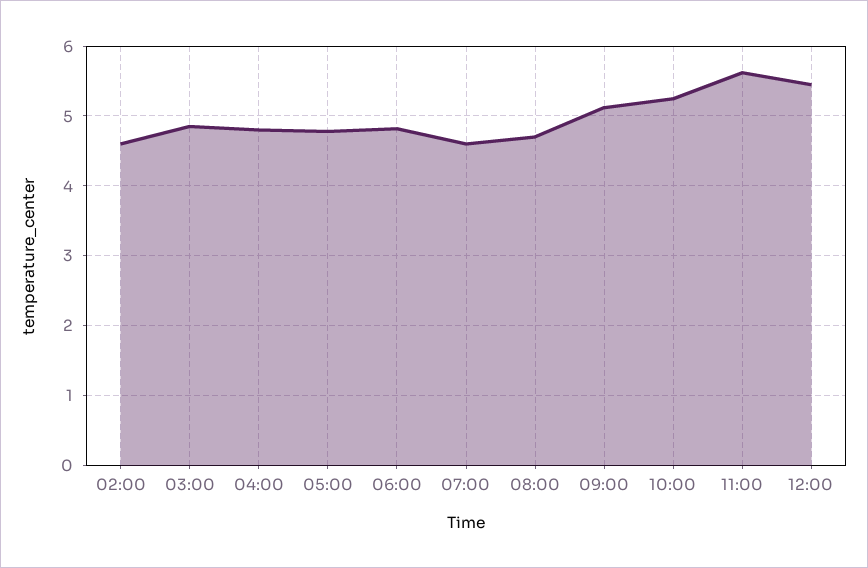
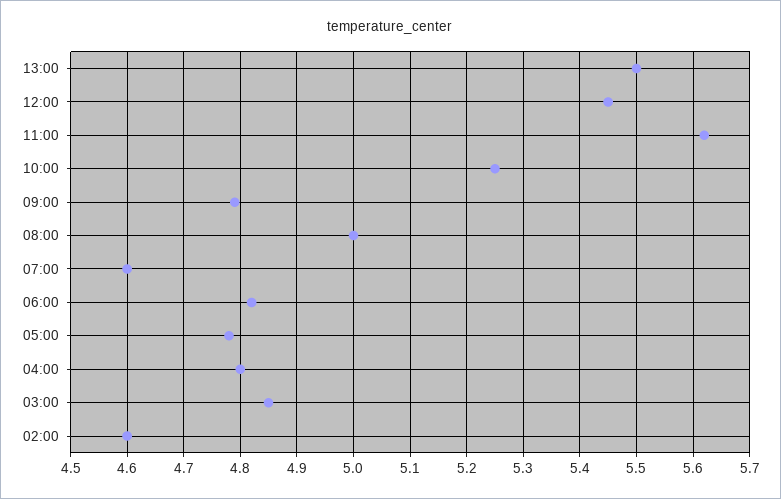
08:00: 4.7 -> 5
09:00: 5.1 -> 4.8
13:00: none -> 5.5

